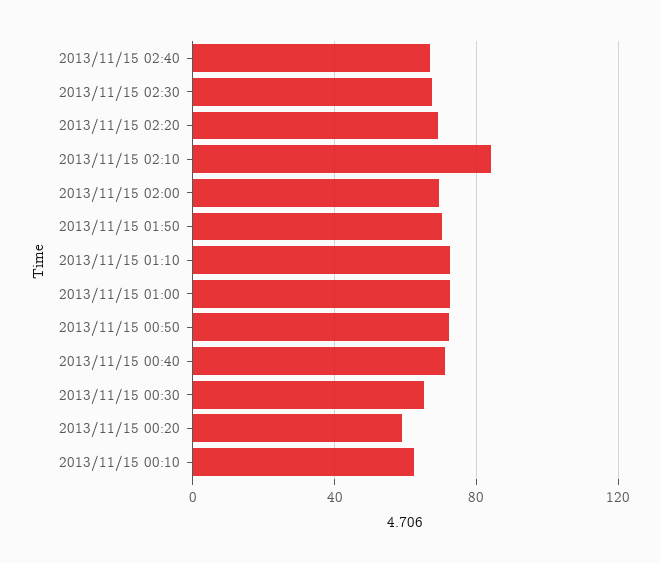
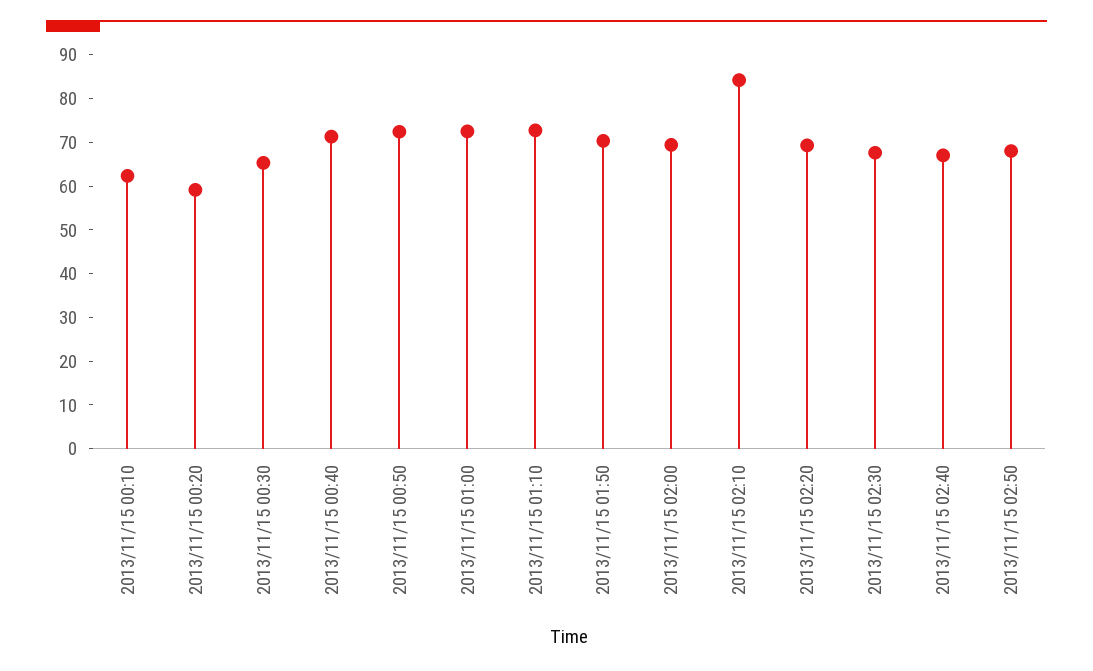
2013/11/15 02:50: none -> 68

